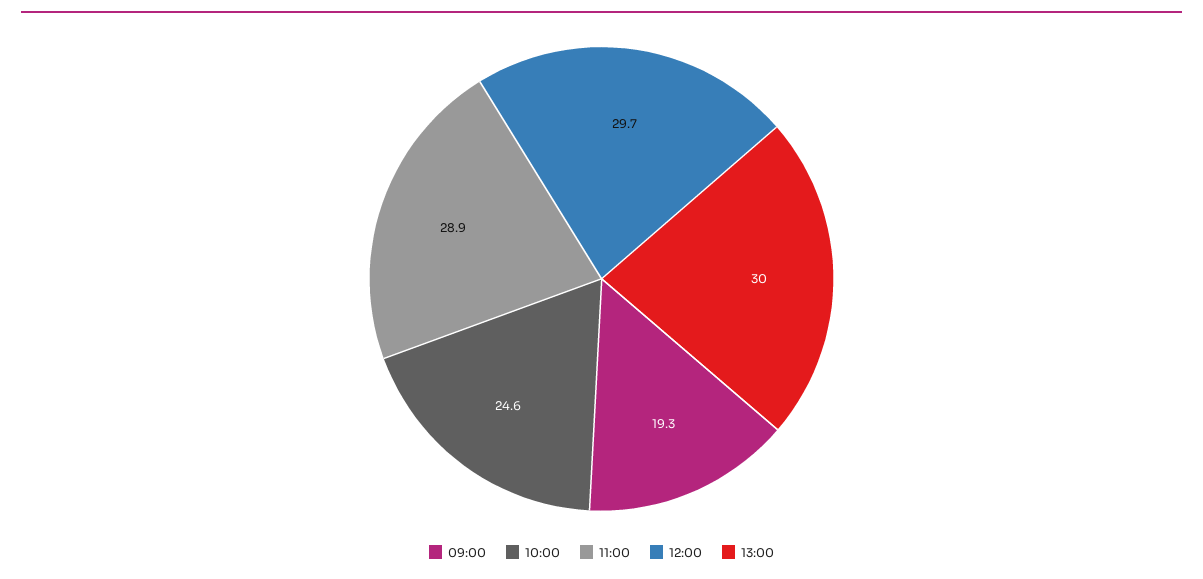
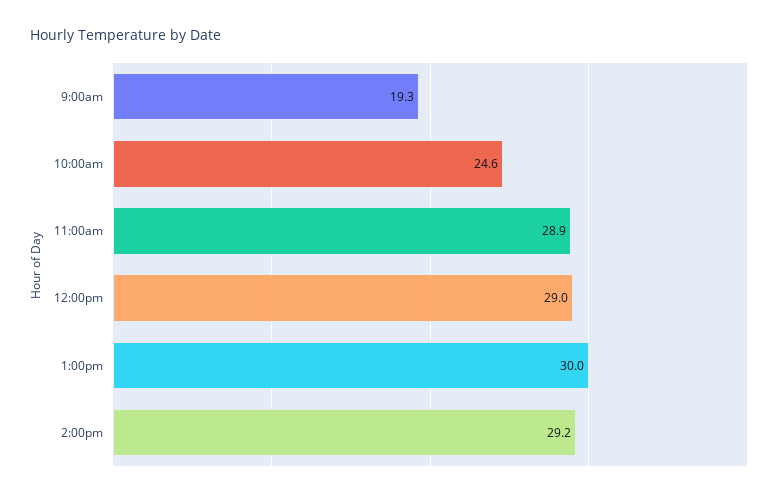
12:00: 29.7 -> 29
2:00pm: none -> 29.2

